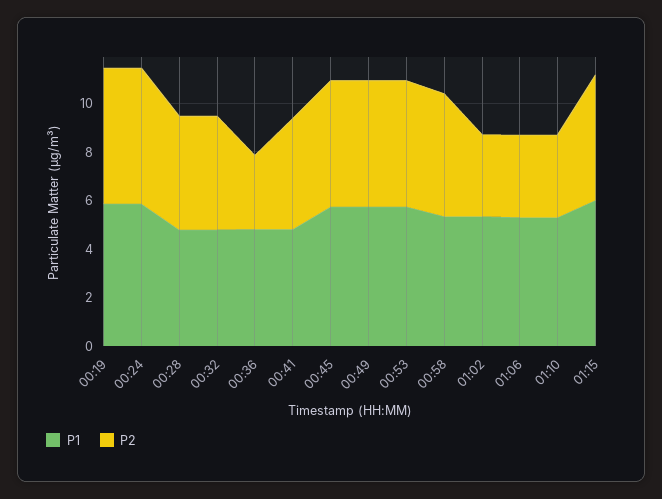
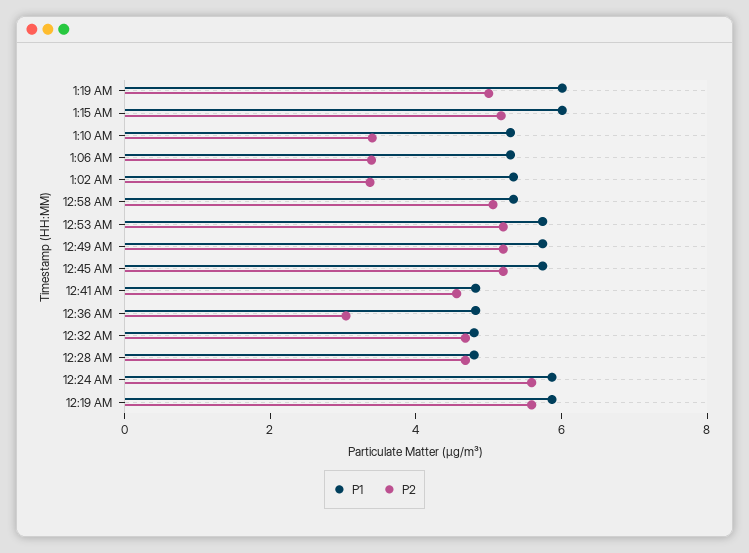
P1, 1:19 AM: none -> 6
P2, 1:19 AM: none -> 5

